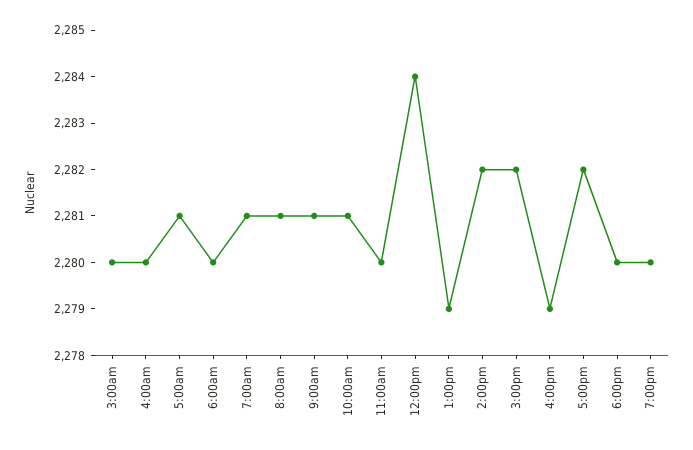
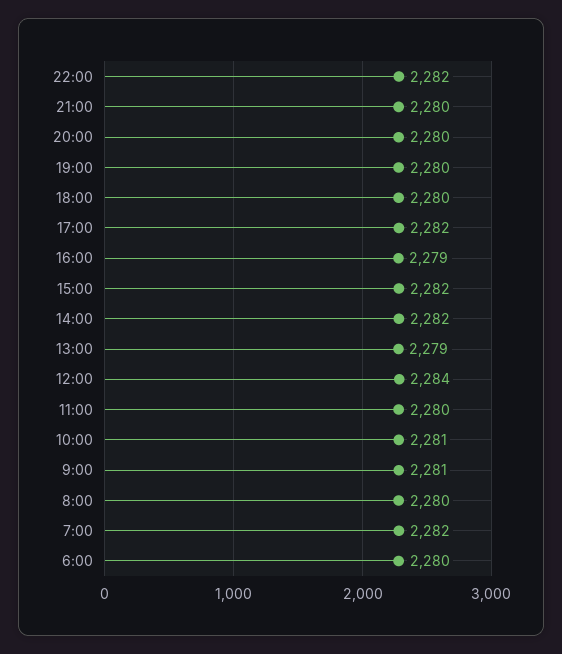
3:00am: 2280 -> none
4:00am: 2280 -> none
5:00am: 2281 -> none
7:00am: 2281 -> 2282
8:00am: 2281 -> 2280
22:00: none -> 2282
21:00: none -> 2280
20:00: none -> 2280

